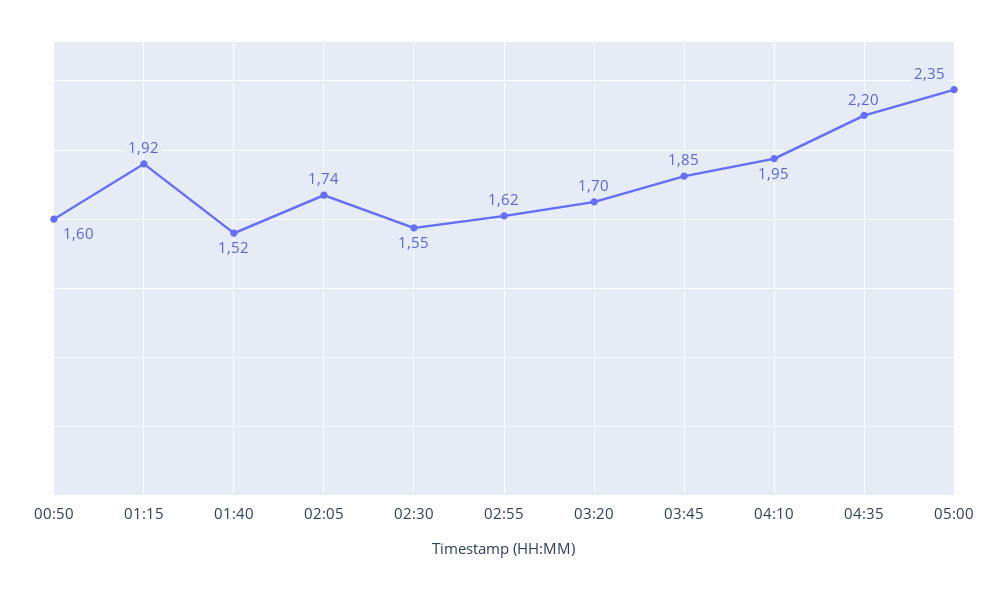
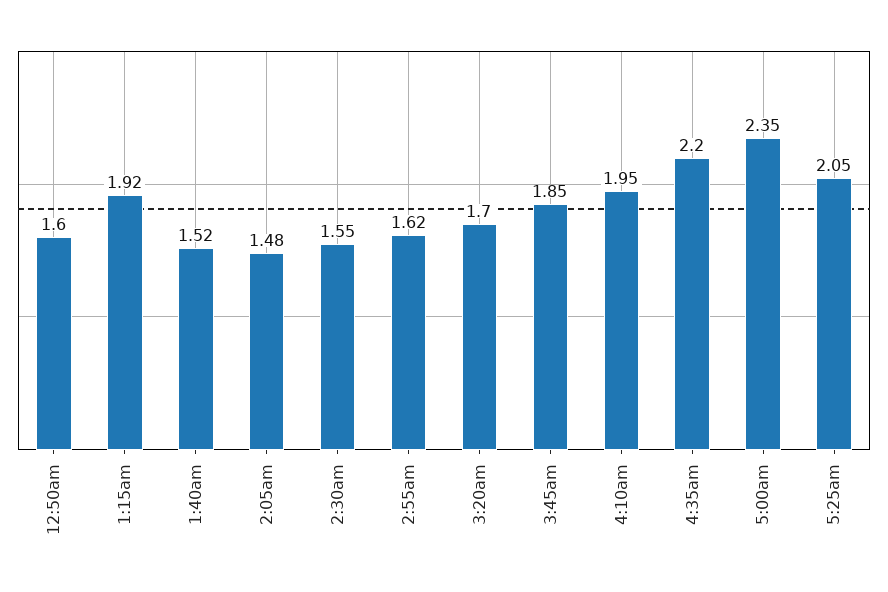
02:05: 1.74 -> 1.48
5:25am: none -> 2.05

